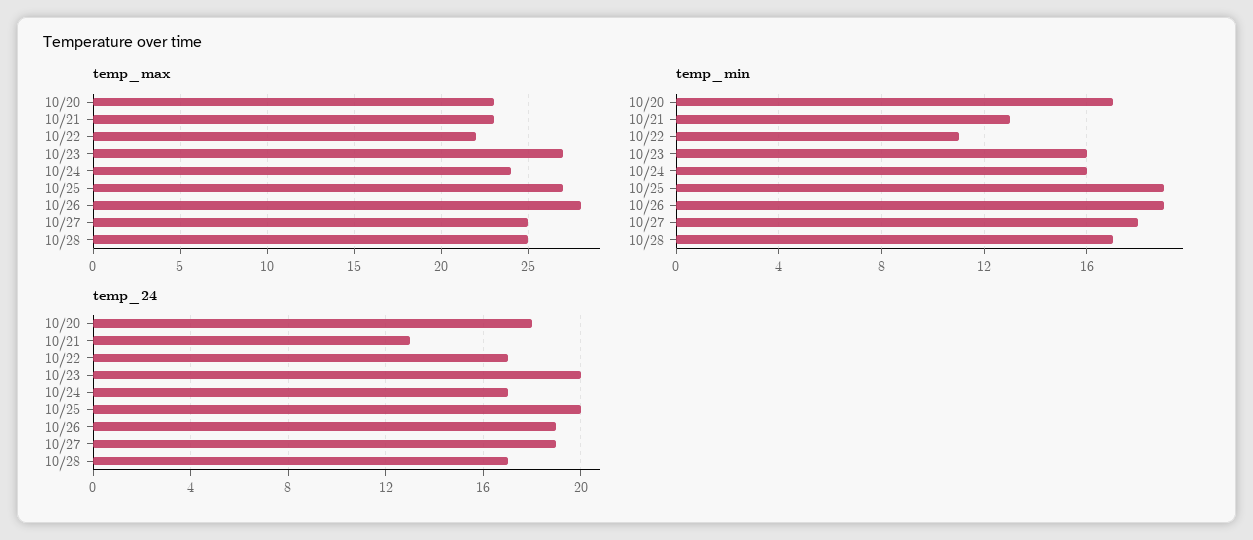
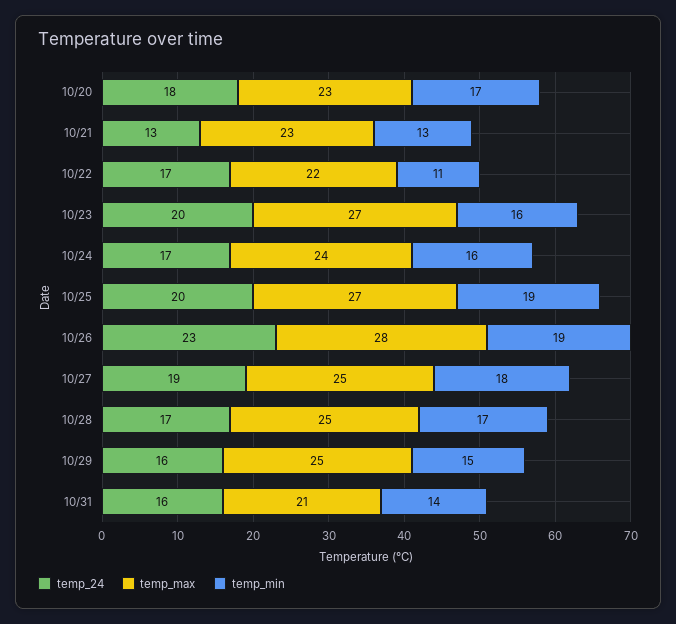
temp_24, 10/26: 19 -> 23
temp_24, 10/29: none -> 16
temp_max, 10/29: none -> 25
temp_min, 10/29: none -> 15
temp_24, 10/31: none -> 16
temp_max, 10/31: none -> 21
temp_min, 10/31: none -> 14

